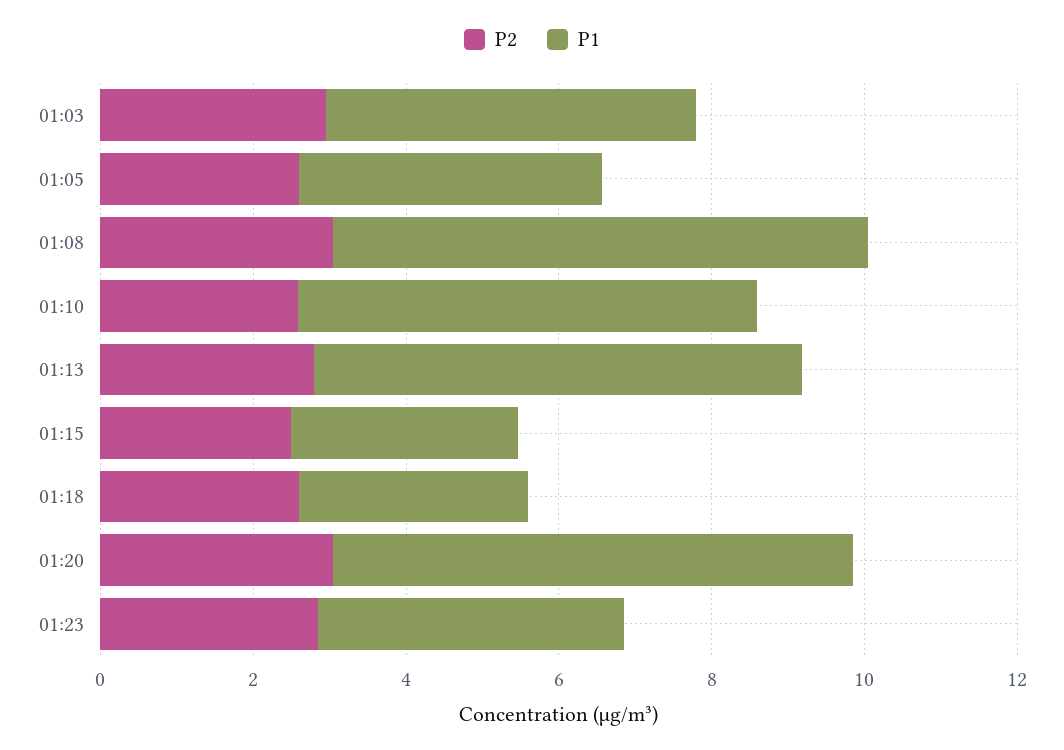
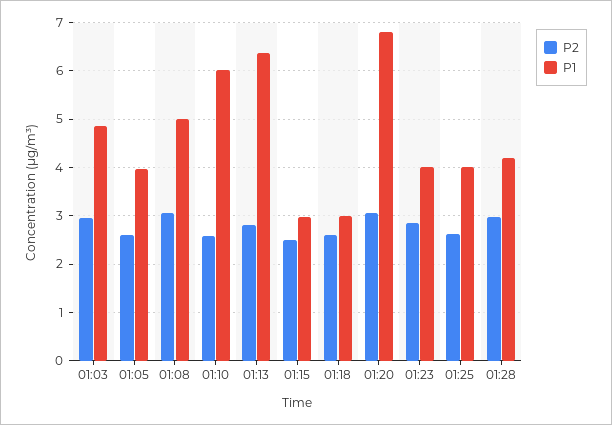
P1, 01:08: 7 -> 5
P2, 01:25: none -> 2.6
P1, 01:25: none -> 4
P2, 01:28: none -> 3
P1, 01:28: none -> 4.2

